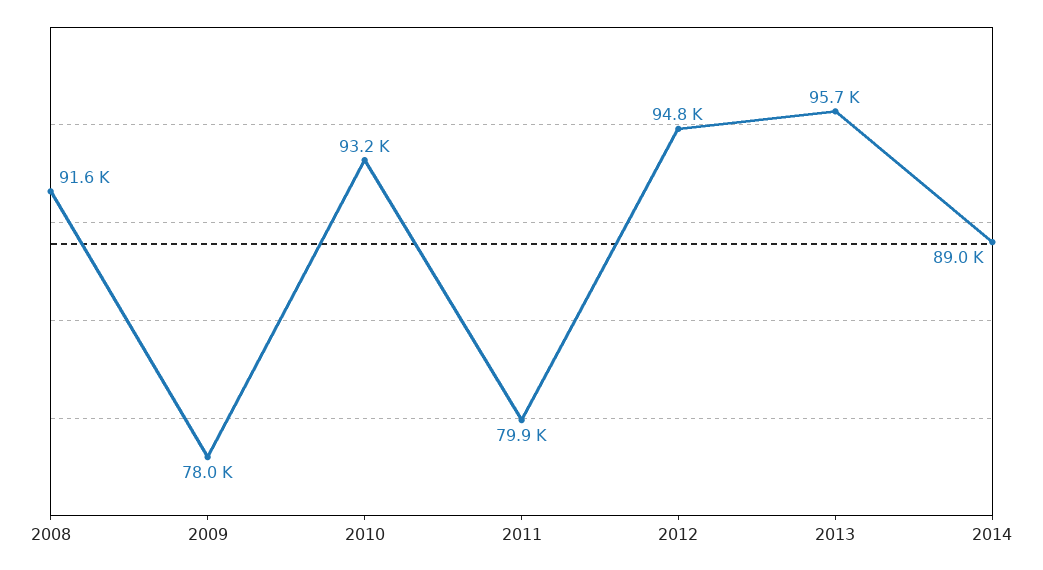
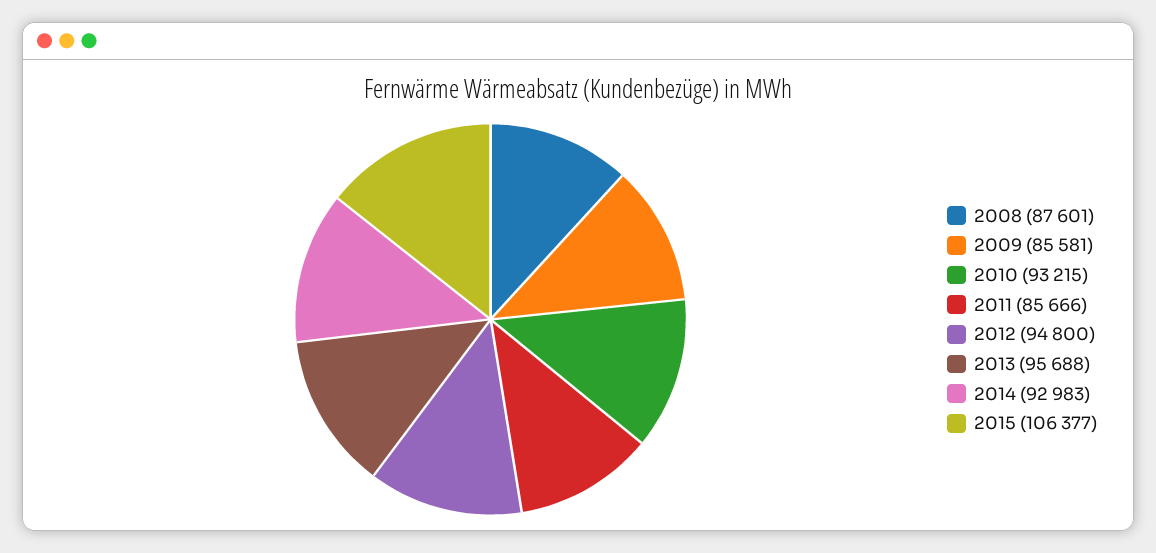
2008: 91600 -> 87601
2009: 78000 -> 85581
2011: 79900 -> 85666
2014: 89000 -> 92983
2015: none -> 106377

